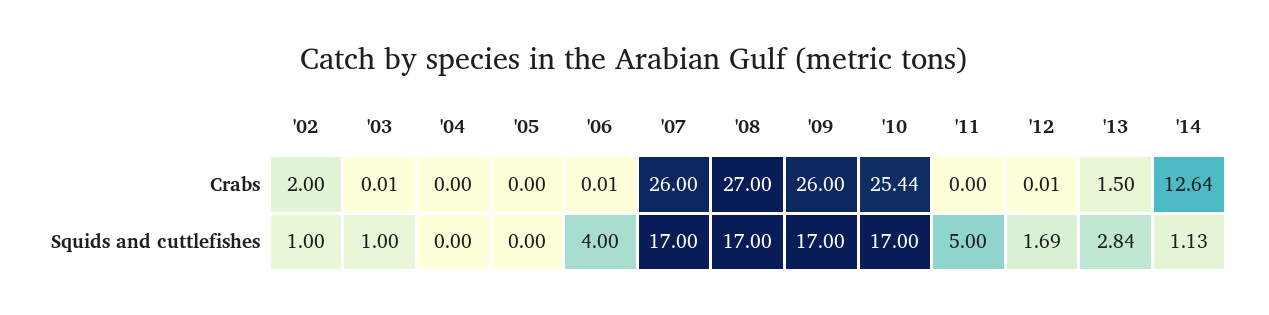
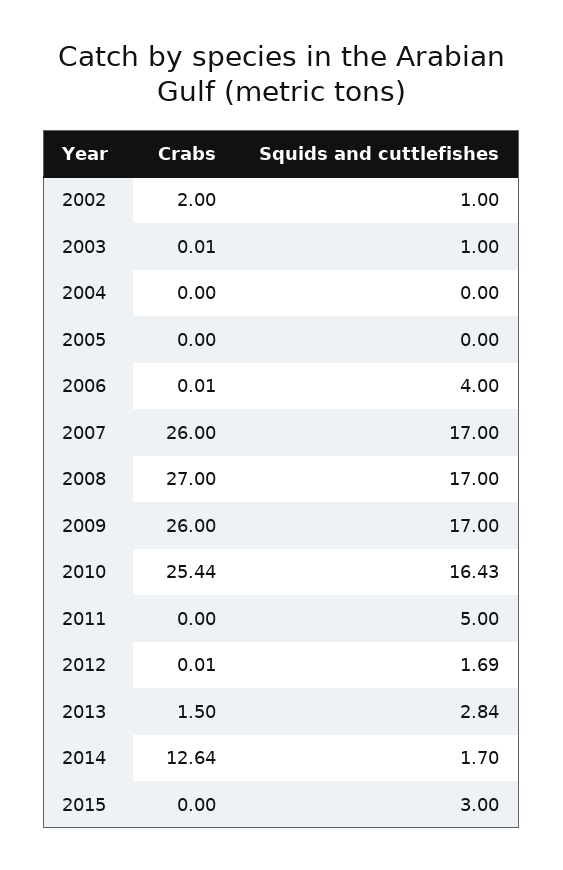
'10, Squids and cuttlefishes: 17 -> 16.43
'14, Squids and cuttlefishes: 1.13 -> 1.7
2015, Crabs: none -> 0
2015, Squids and cuttlefishes: none -> 3

